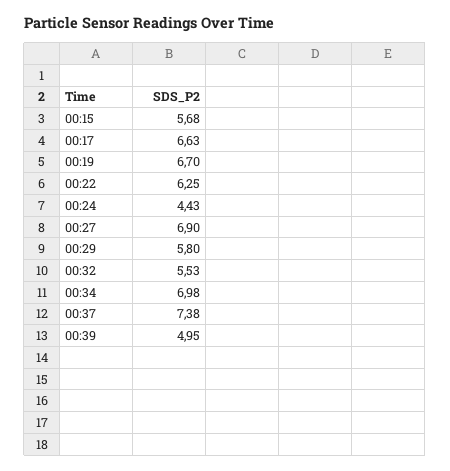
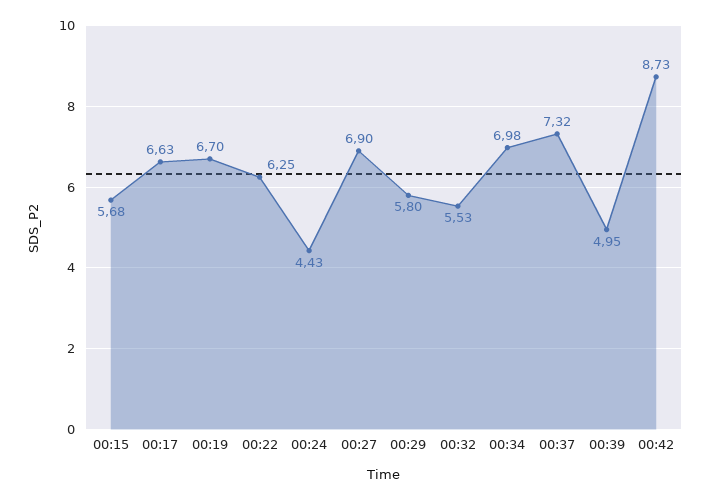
00:37: 7.38 -> 7.32
00:42: none -> 8.73

